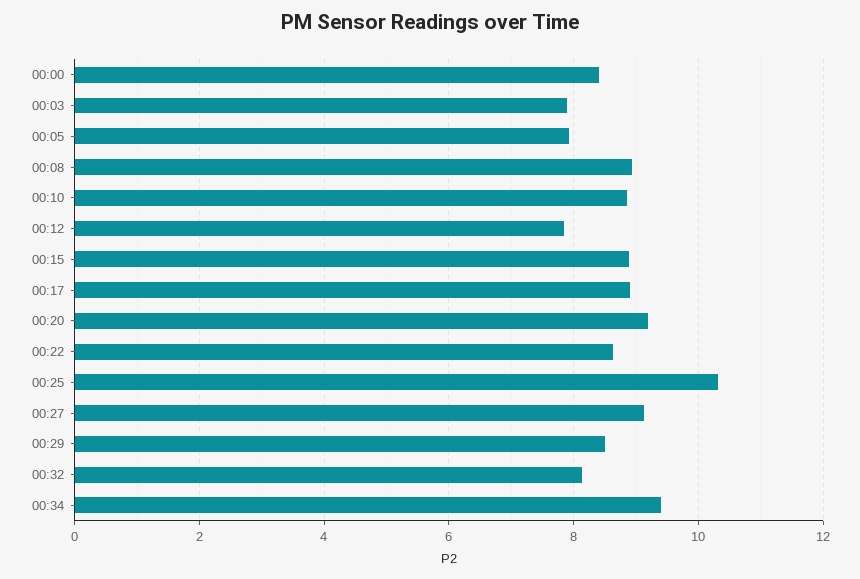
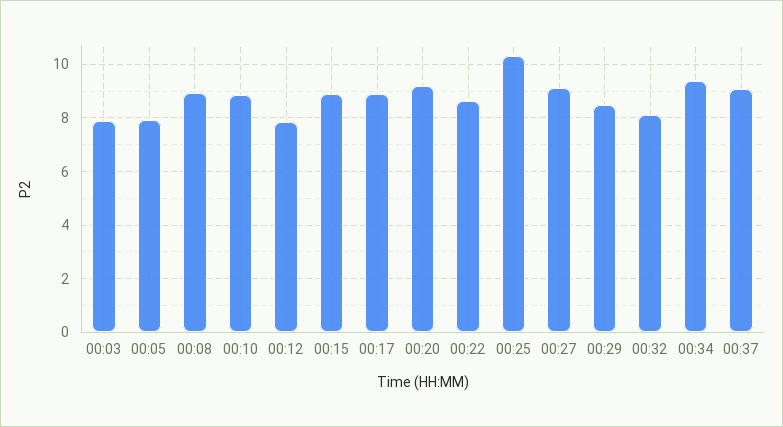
00:00: 8.4 -> none
00:37: none -> 9

